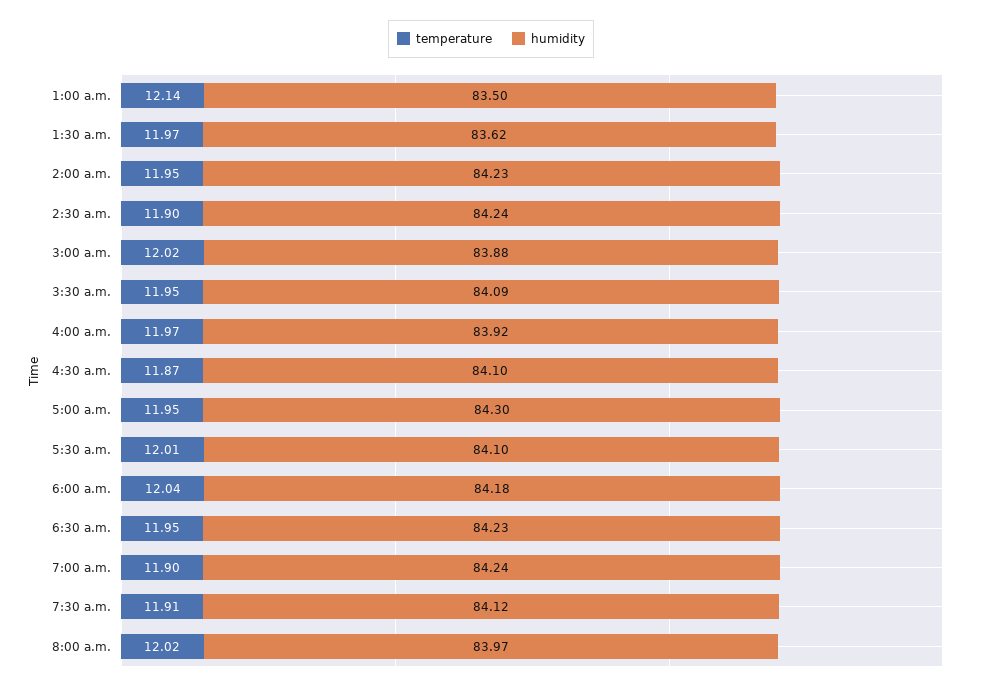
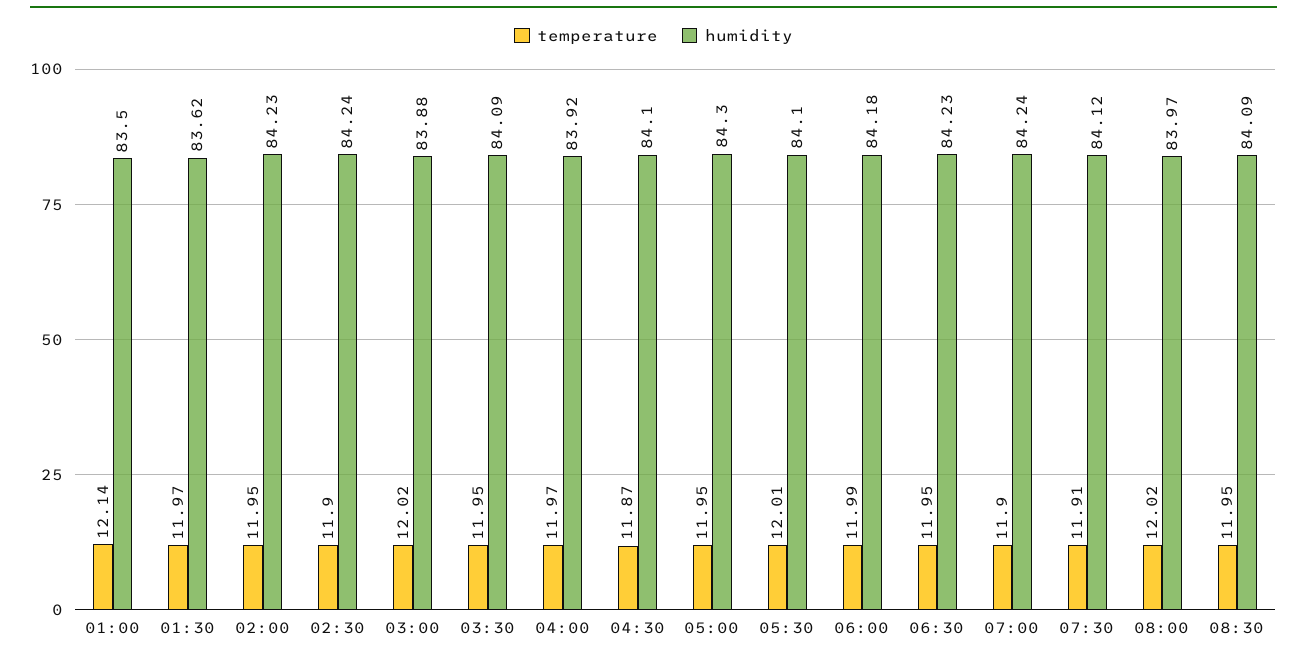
temperature, 6:00 a.m.: 12.04 -> 11.99
temperature, 08:30: none -> 11.95
humidity, 08:30: none -> 84.09

